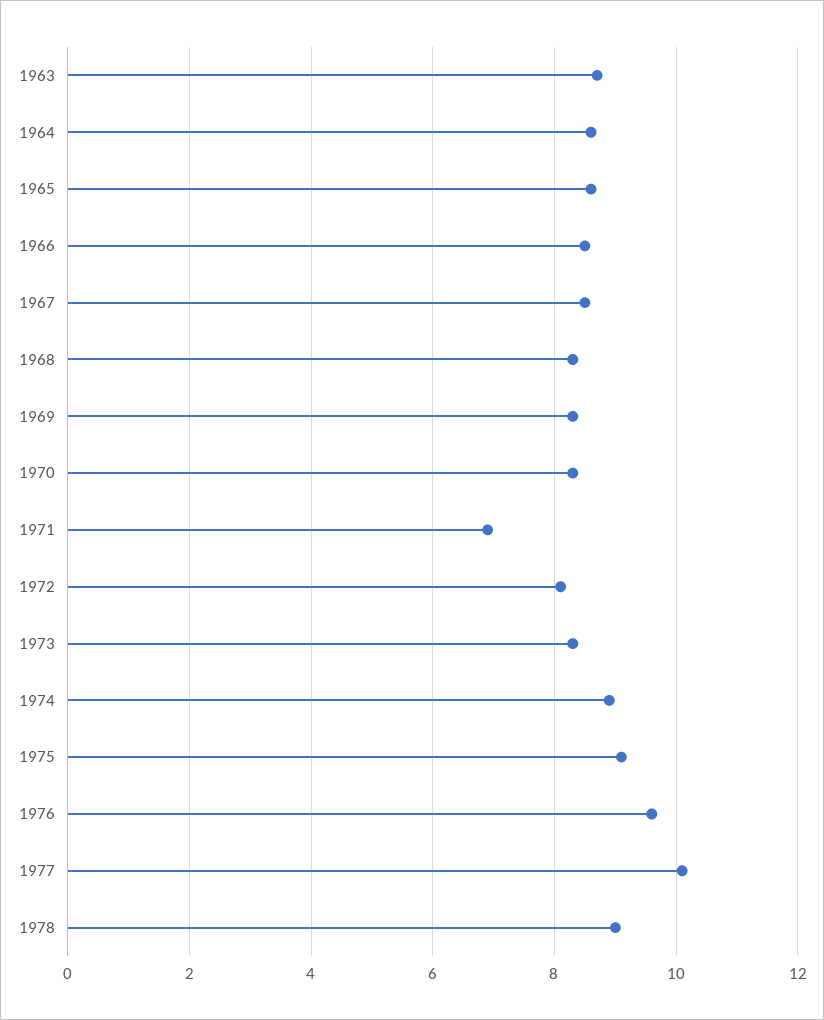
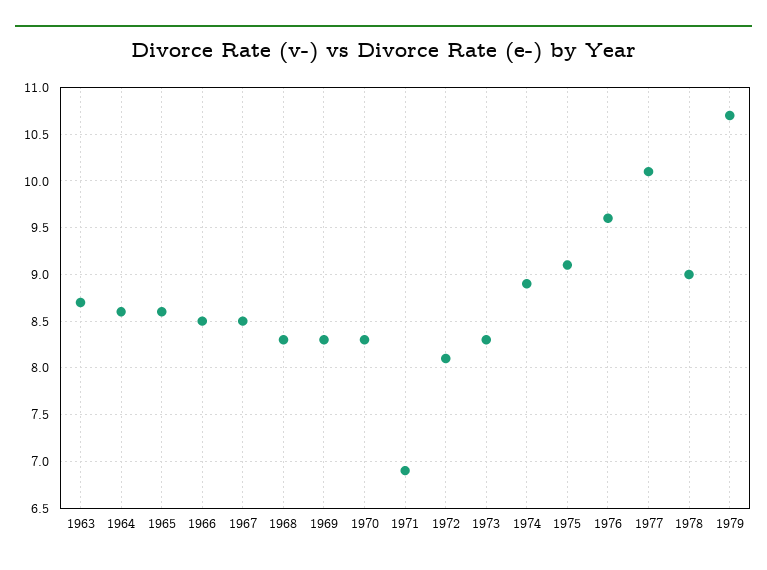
1979: none -> 10.7

